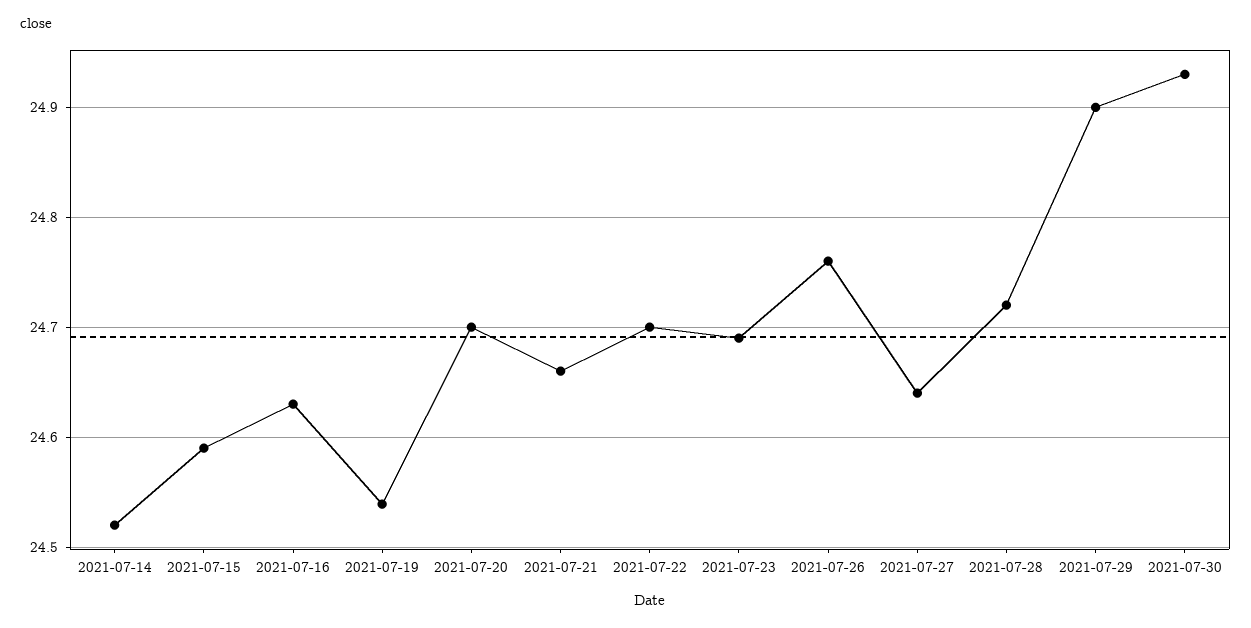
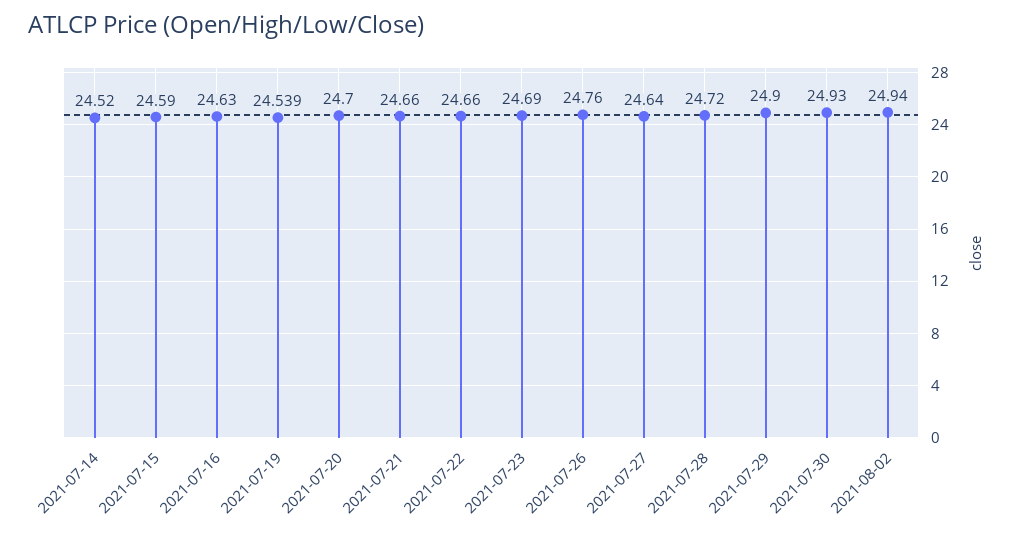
2021-07-22: 24.7 -> 24.66
2021-08-02: none -> 24.94

